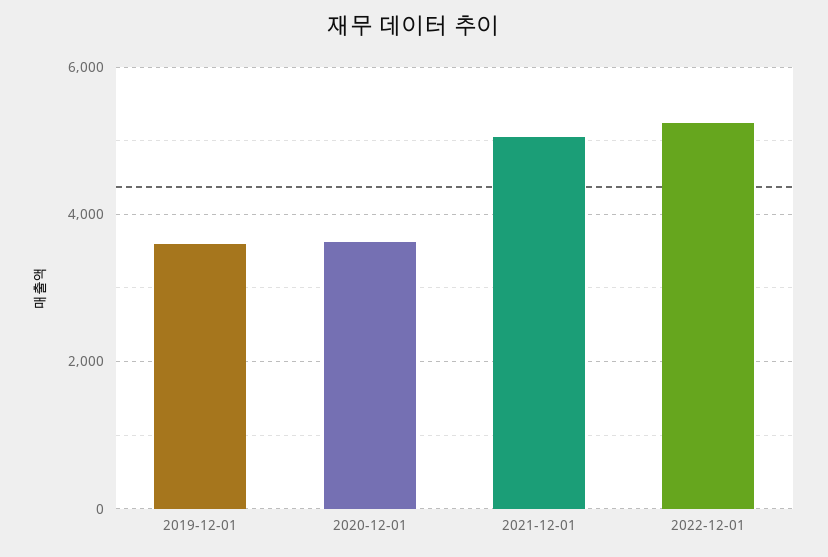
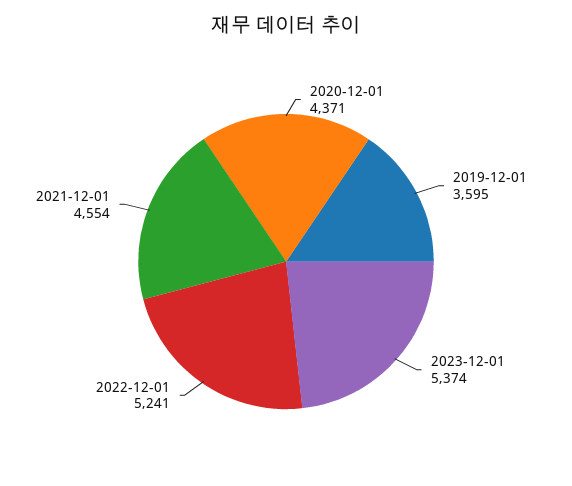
2020-12-01: 3600 -> 4371
2021-12-01: 5000 -> 4554
2023-12-01: none -> 5374

